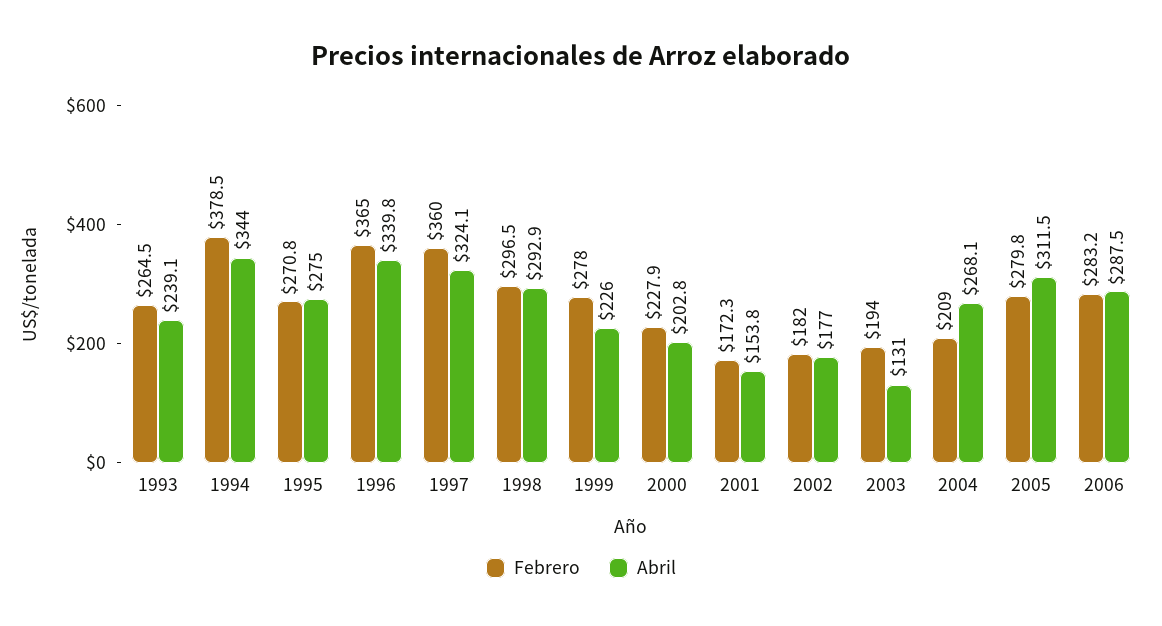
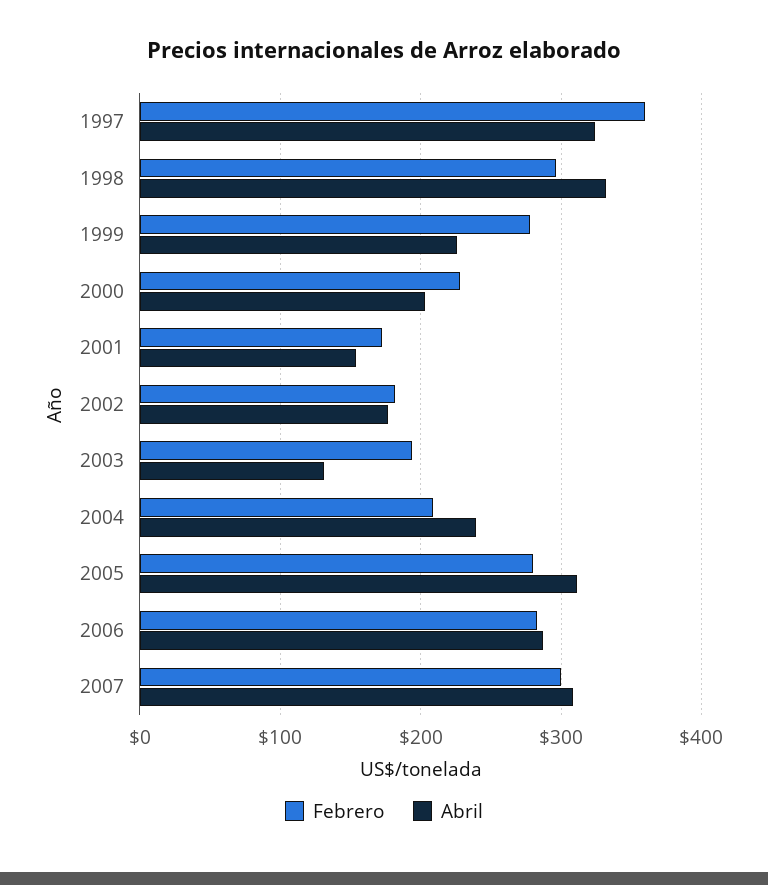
Febrero, 1993: 264.5 -> none
Abril, 1993: 239.1 -> none
Febrero, 1994: 378.5 -> none
Abril, 1994: 344 -> none
Febrero, 1995: 270.8 -> none
Abril, 1995: 275 -> none
Febrero, 1996: 365 -> none
Abril, 1996: 339.8 -> none
Abril, 1998: 292.9 -> 330
Abril, 2004: 268.1 -> 240
Febrero, 2007: none -> 300
Abril, 2007: none -> 310

